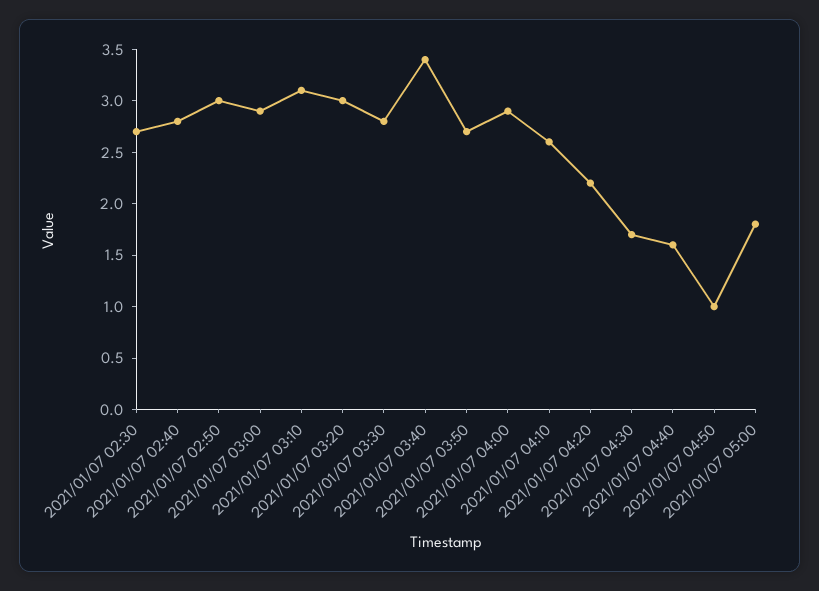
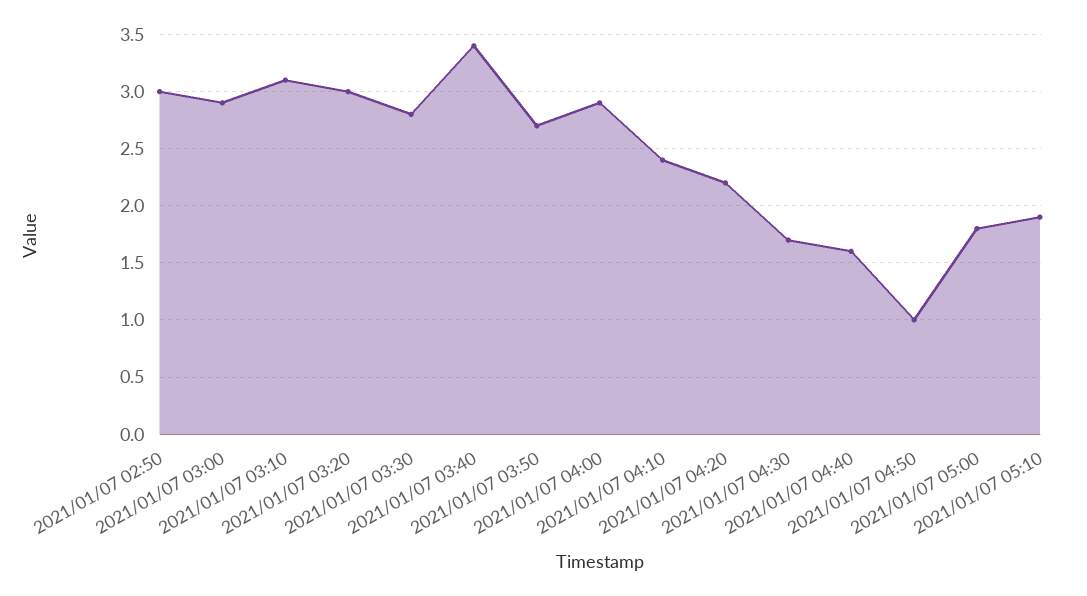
2021/01/07 02:30: 2.7 -> none
2021/01/07 02:40: 2.8 -> none
2021/01/07 04:10: 2.6 -> 2.4
2021/01/07 05:10: none -> 1.9

